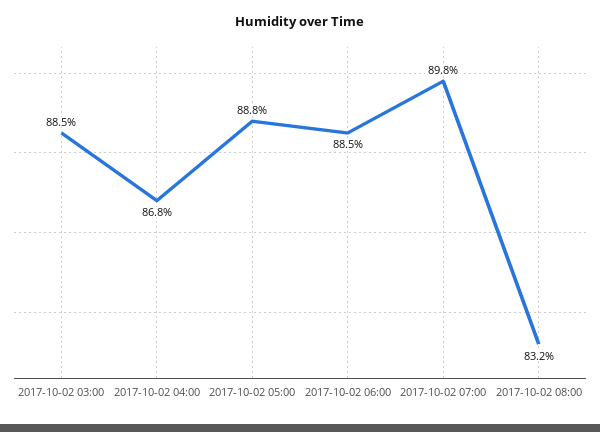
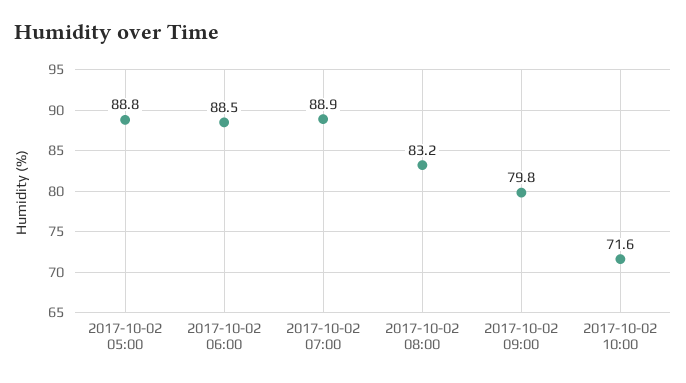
2017-10-02 03:00: 88.5 -> none
2017-10-02 04:00: 86.8 -> none
2017-10-02 07:00: 89.8 -> 88.9
2017-10-02 09:00: none -> 79.8
2017-10-02 10:00: none -> 71.6

